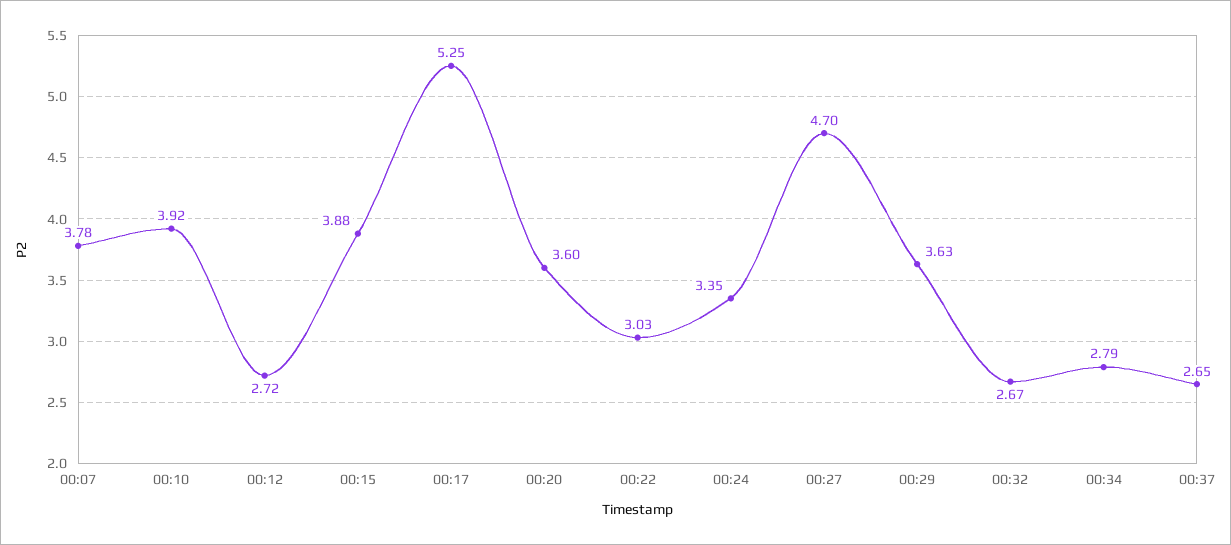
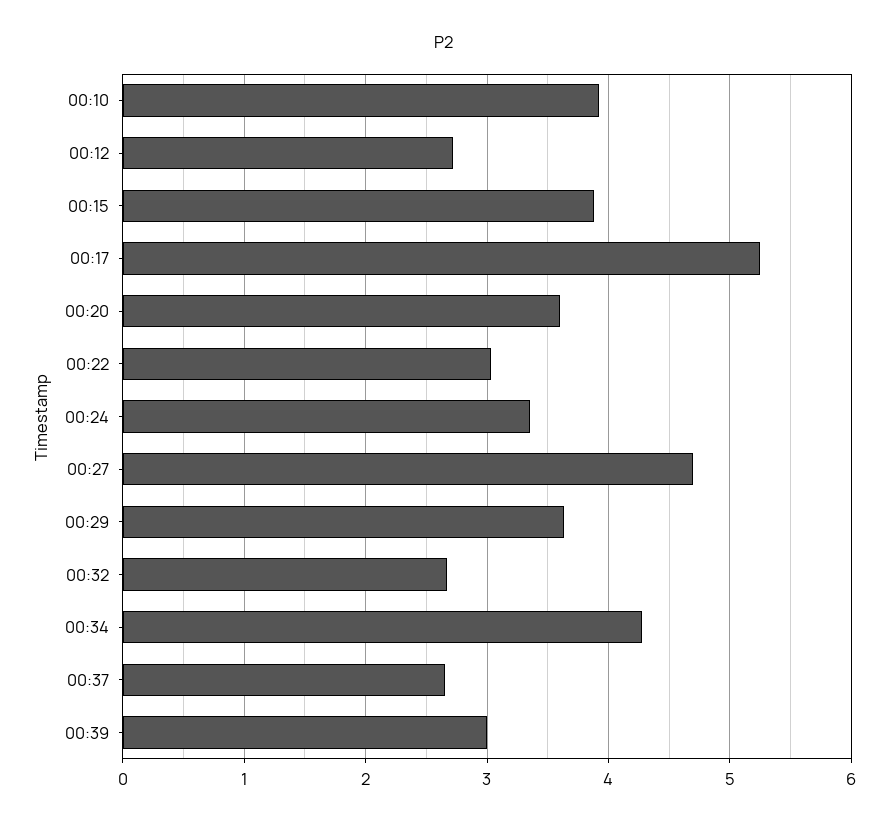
00:07: 3.78 -> none
00:34: 2.79 -> 4.3
00:39: none -> 3

